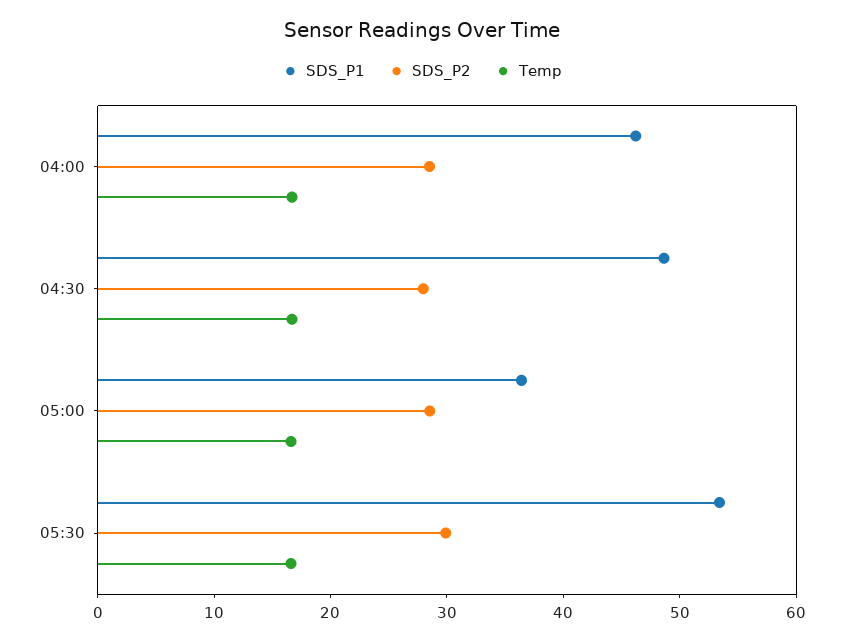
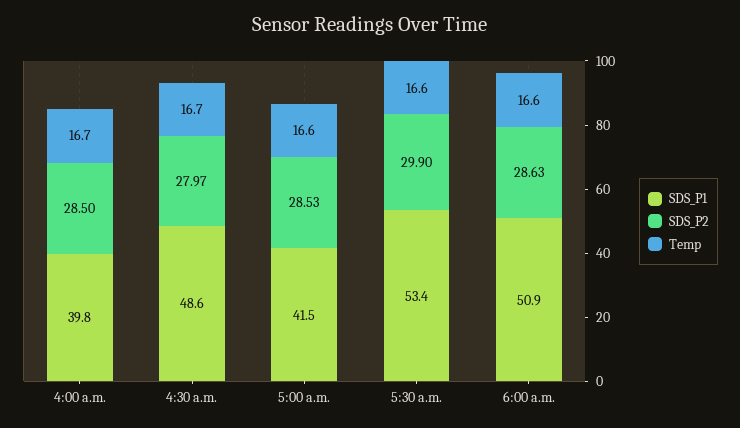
SDS_P1, 04:00: 46 -> 39.8
SDS_P1, 05:00: 36 -> 41.5
SDS_P1, 6:00 a.m.: none -> 50.9
SDS_P2, 6:00 a.m.: none -> 28.63
Temp, 6:00 a.m.: none -> 16.6

